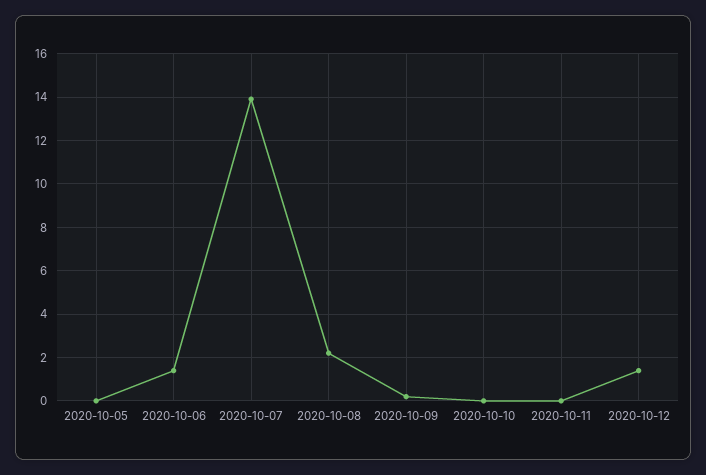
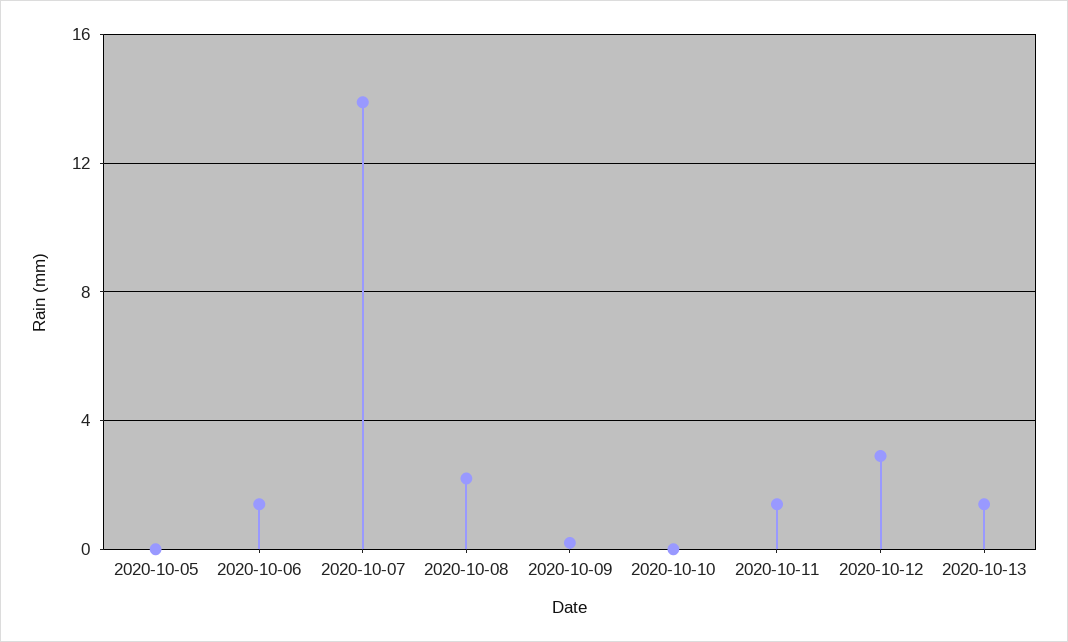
2020-10-11: 0 -> 1.5
2020-10-12: 1.5 -> 3
2020-10-13: none -> 1.5

